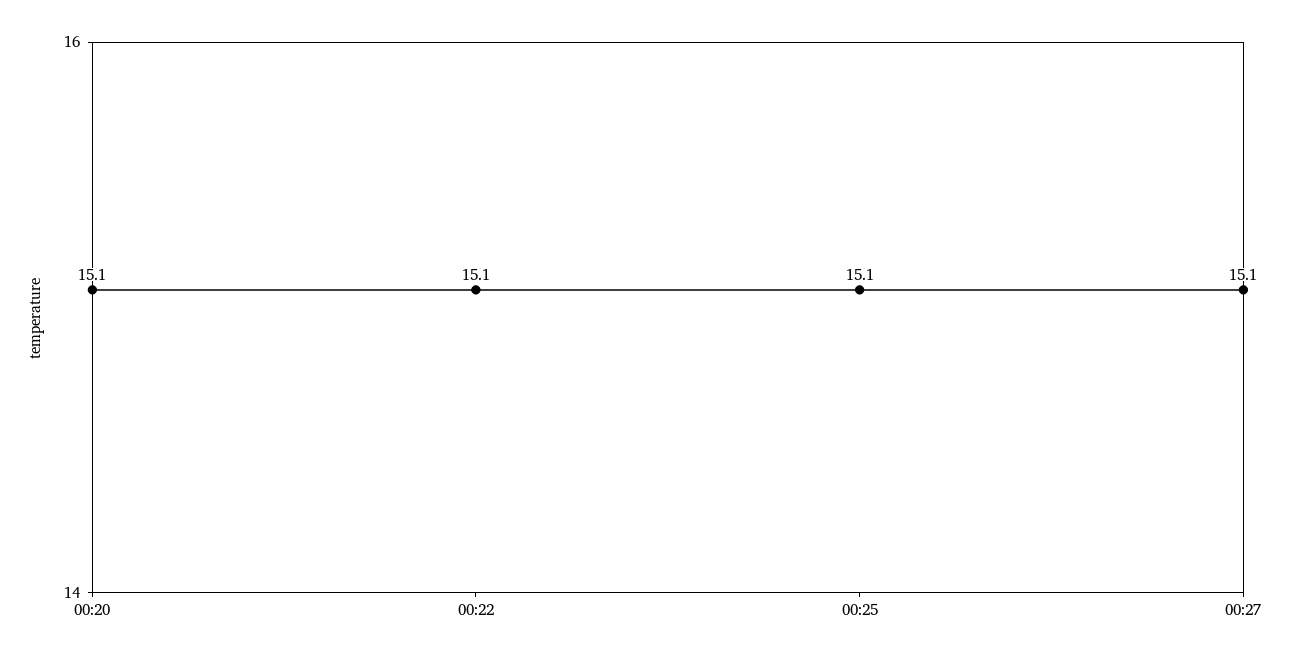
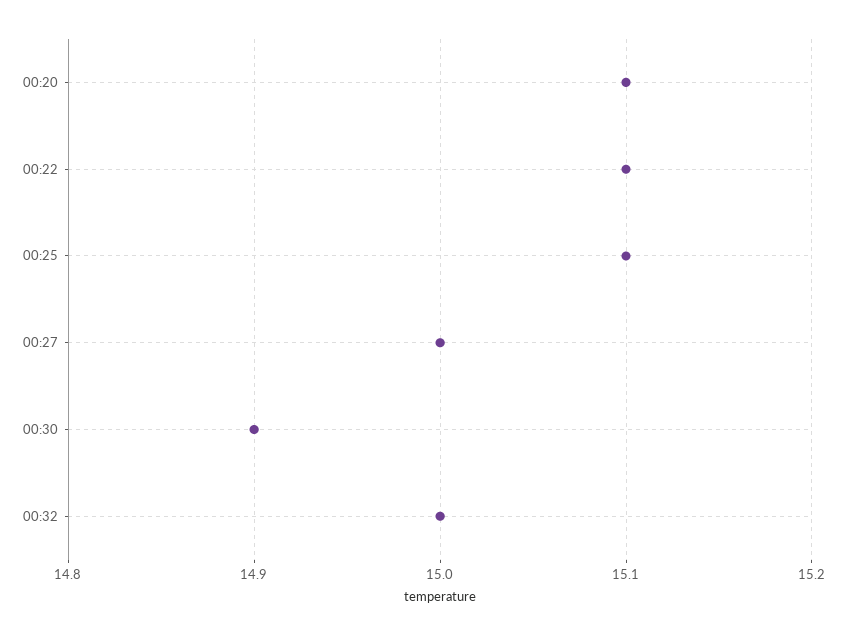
00:27: 15.1 -> 15
00:30: none -> 14.9
00:32: none -> 15

